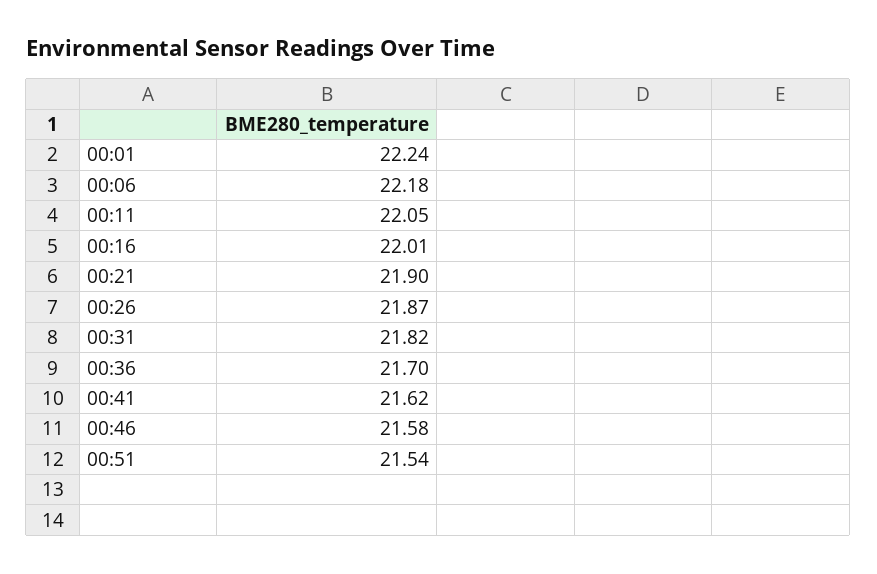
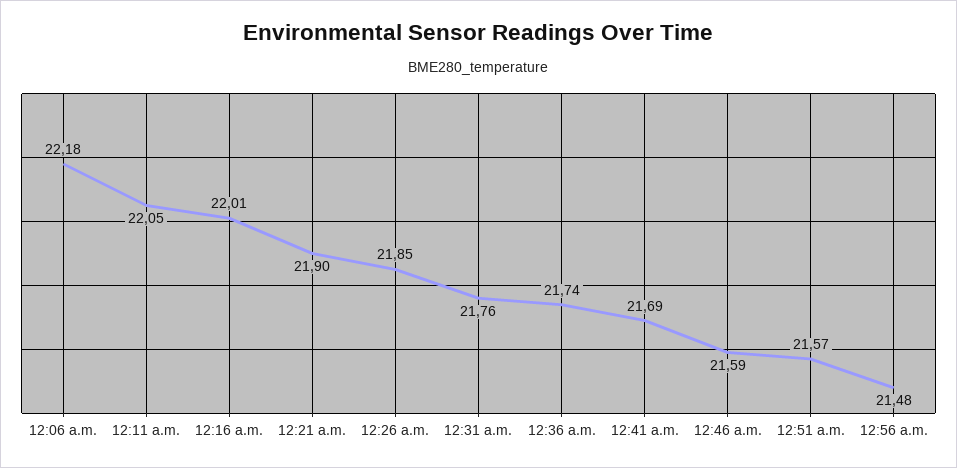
00:01: 22.24 -> none
00:26: 21.87 -> 21.85
00:31: 21.82 -> 21.76
00:36: 21.7 -> 21.74
00:41: 21.62 -> 21.69
00:46: 21.58 -> 21.59
00:51: 21.54 -> 21.57
12:56 a.m.: none -> 21.48

